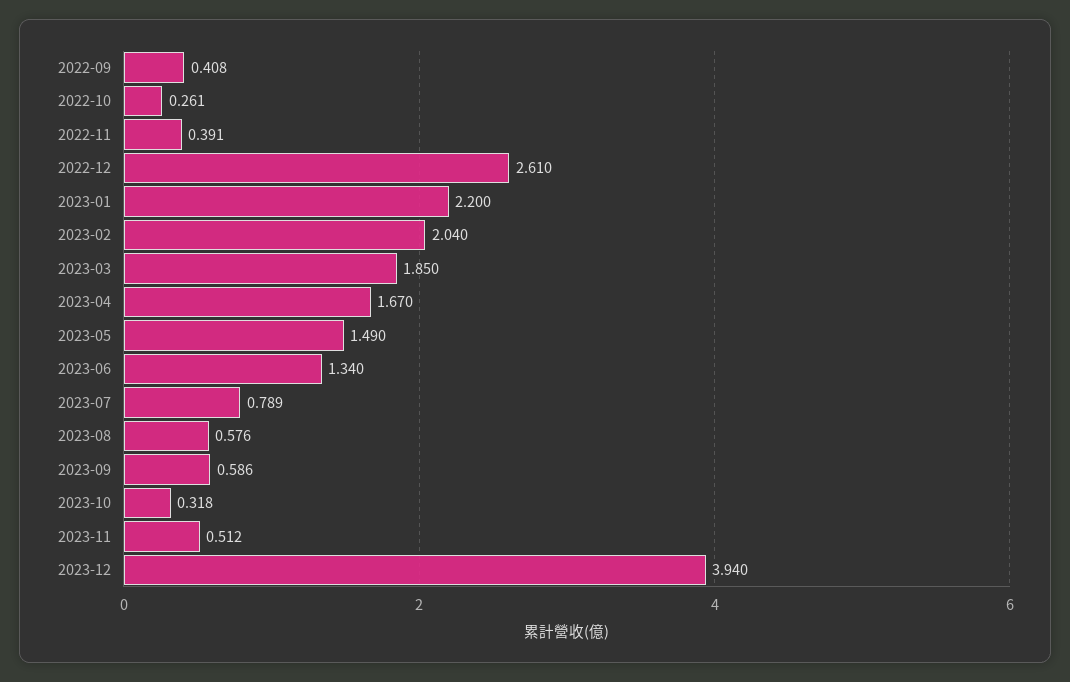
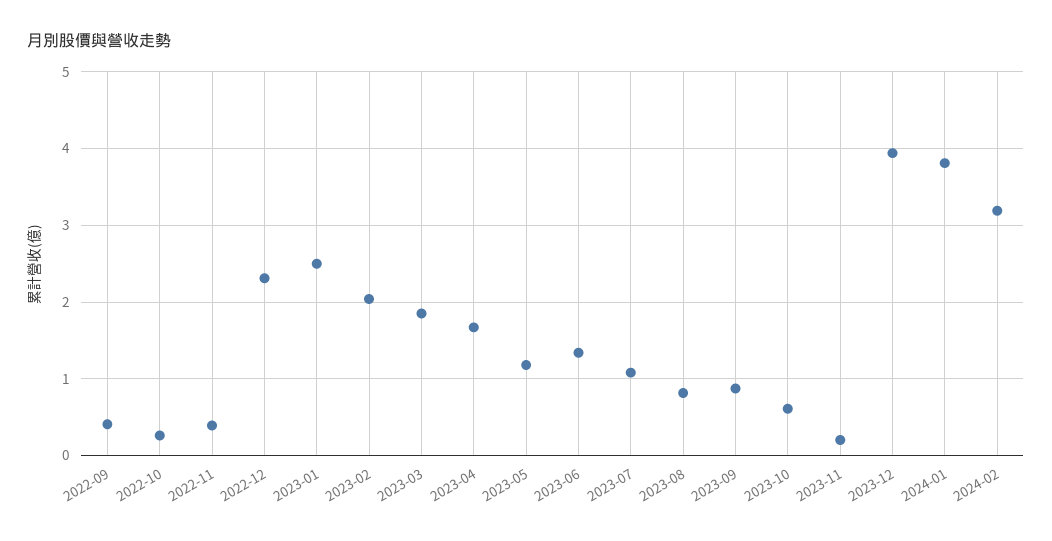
2022-12: 2.61 -> 2.3
2023-01: 2.2 -> 2.5
2023-05: 1.49 -> 1.2
2023-07: 0.789 -> 1.1
2023-08: 0.576 -> 0.8
2023-09: 0.586 -> 0.9
2023-10: 0.318 -> 0.6
2023-11: 0.512 -> 0.2
2024-01: none -> 3.8
2024-02: none -> 3.2

